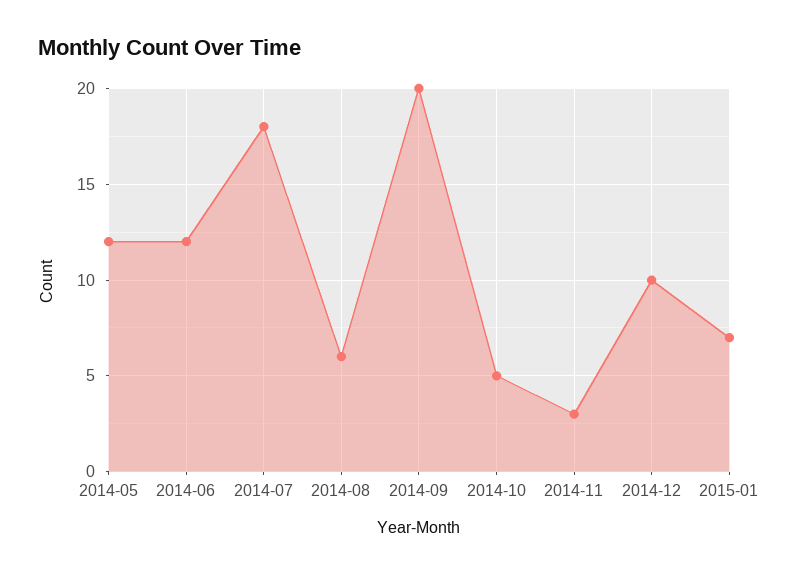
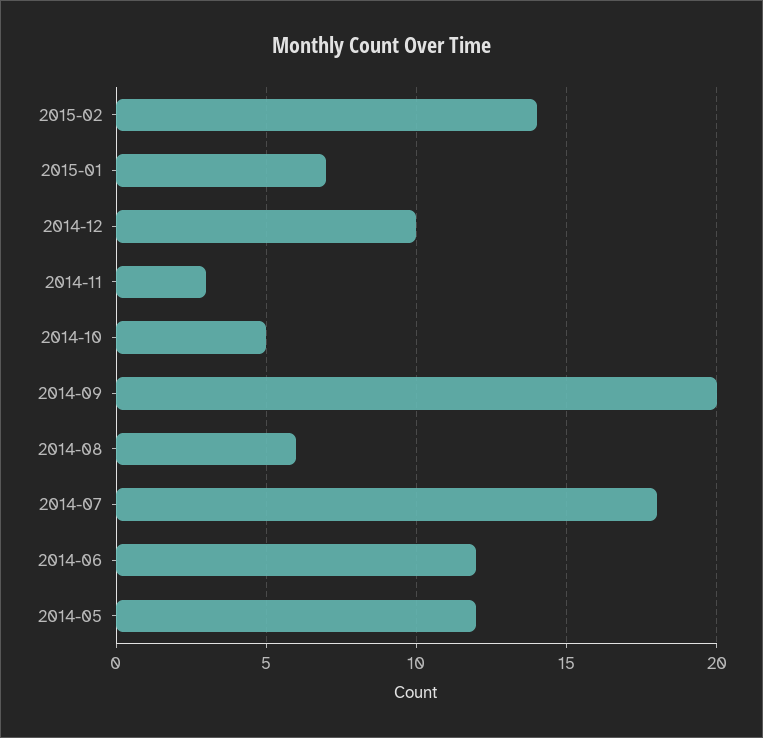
2015-02: none -> 14

